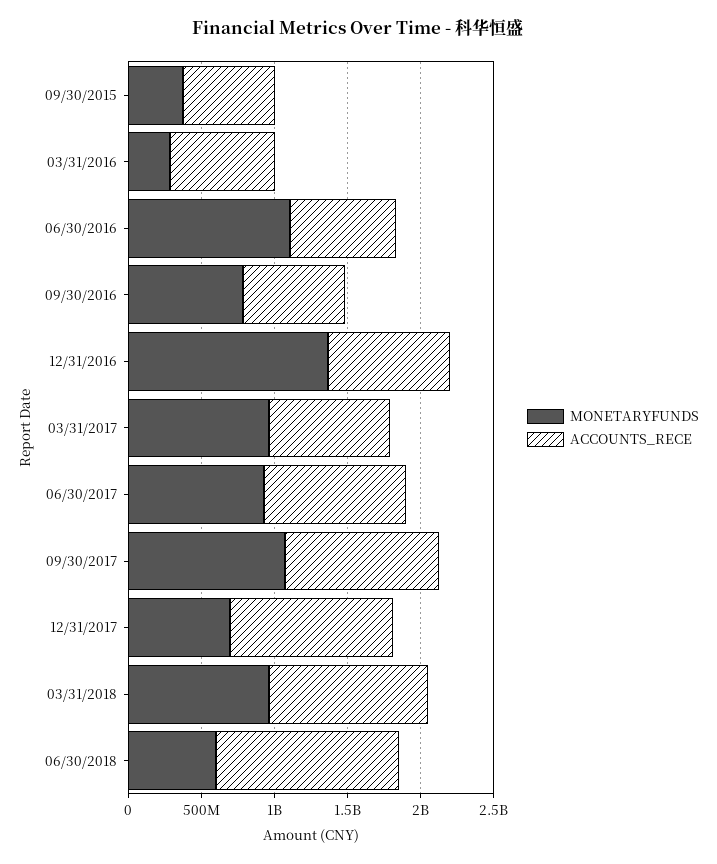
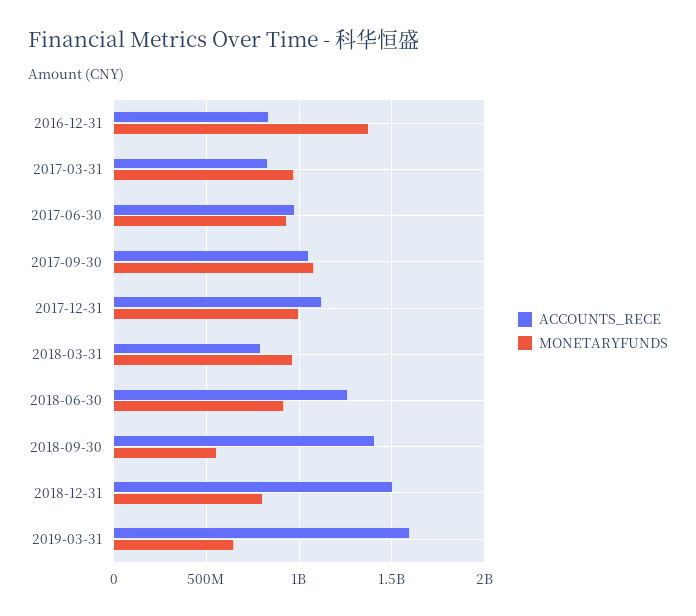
MONETARYFUNDS, 09/30/2015: 400000000 -> none
ACCOUNTS_RECE, 09/30/2015: 600000000 -> none
MONETARYFUNDS, 03/31/2016: 300000000 -> none
ACCOUNTS_RECE, 03/31/2016: 700000000 -> none
MONETARYFUNDS, 06/30/2016: 1100000000 -> none
ACCOUNTS_RECE, 06/30/2016: 700000000 -> none
MONETARYFUNDS, 09/30/2016: 800000000 -> none
ACCOUNTS_RECE, 09/30/2016: 700000000 -> none
MONETARYFUNDS, 12/31/2017: 700000000 -> 1000000000
ACCOUNTS_RECE, 03/31/2018: 1100000000 -> 800000000
MONETARYFUNDS, 06/30/2018: 600000000 -> 900000000
ACCOUNTS_RECE, 2018-09-30: none -> 1400000000
MONETARYFUNDS, 2018-09-30: none -> 550000000
ACCOUNTS_RECE, 2018-12-31: none -> 1500000000
MONETARYFUNDS, 2018-12-31: none -> 800000000
ACCOUNTS_RECE, 2019-03-31: none -> 1600000000
MONETARYFUNDS, 2019-03-31: none -> 650000000

